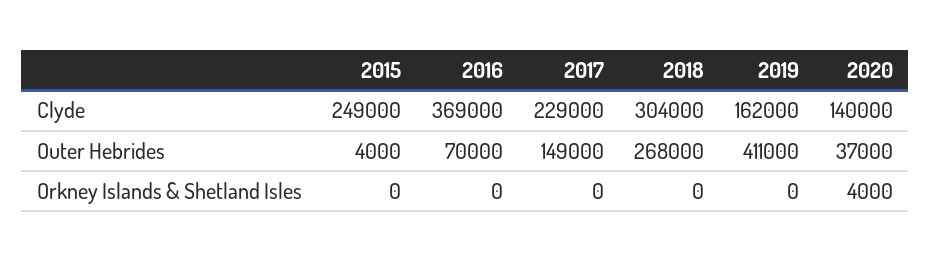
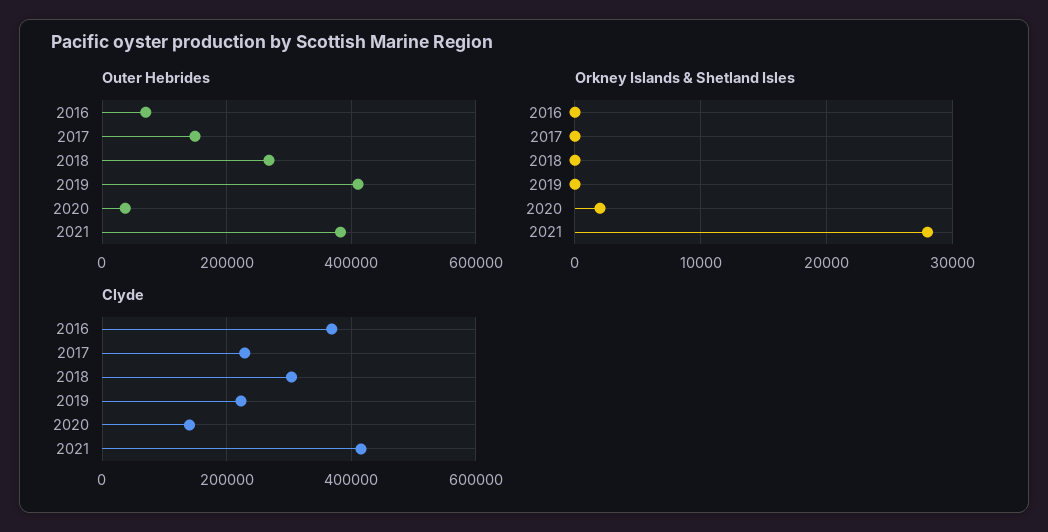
Clyde, 2015: 249000 -> none
Clyde, 2019: 162000 -> 220000
Outer Hebrides, 2015: 4000 -> none
Orkney Islands & Shetland Isles, 2015: 0 -> none
Orkney Islands & Shetland Isles, 2020: 4000 -> 2000
Outer Hebrides, 2021: none -> 380000
Orkney Islands & Shetland Isles, 2021: none -> 28000
Clyde, 2021: none -> 420000

